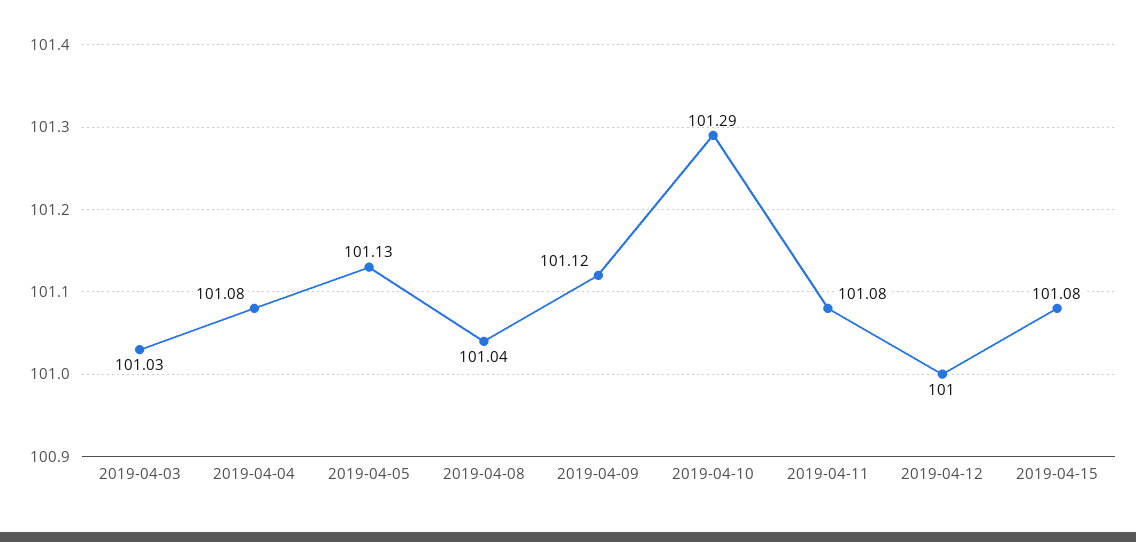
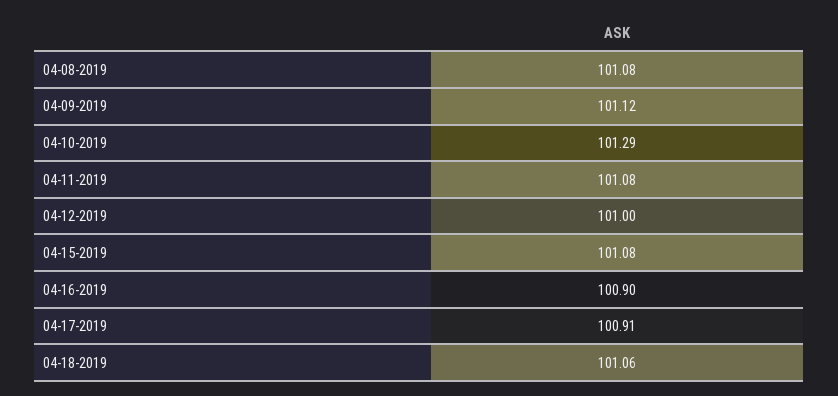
2019-04-03: 101.03 -> none
2019-04-04: 101.08 -> none
2019-04-05: 101.13 -> none
2019-04-08: 101.04 -> 101.08
04-16-2019: none -> 100.9
04-17-2019: none -> 100.91
04-18-2019: none -> 101.06

